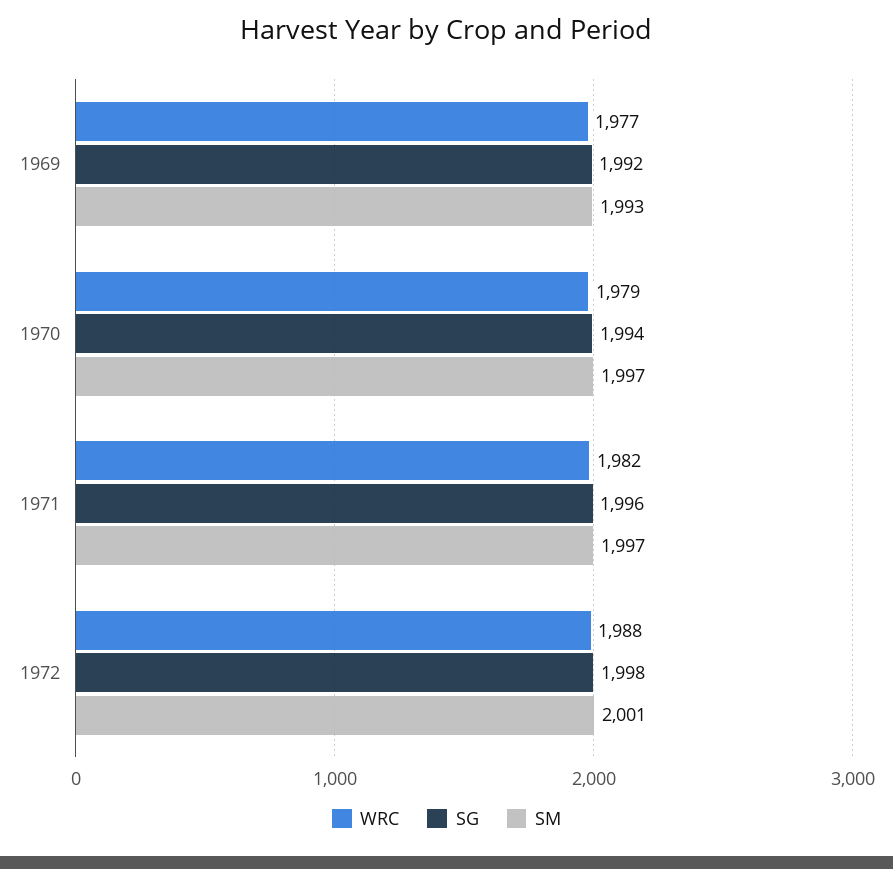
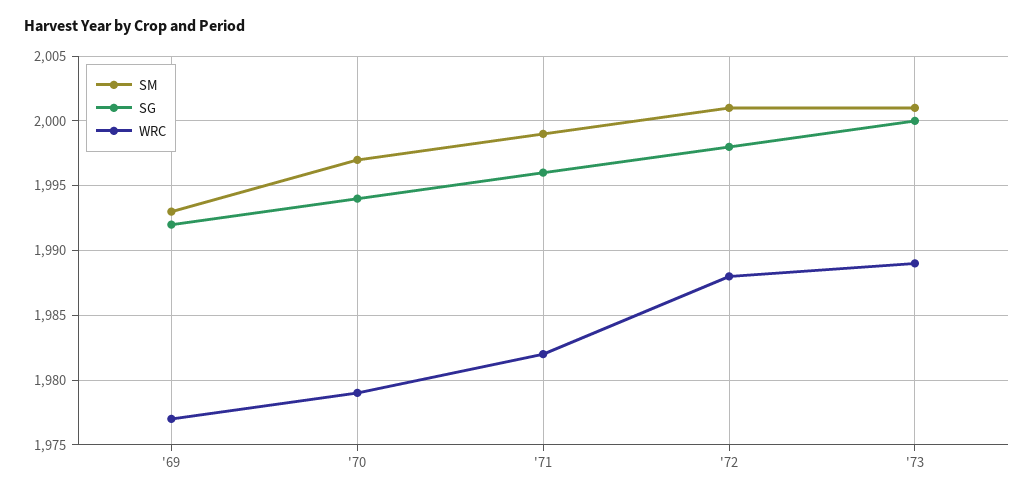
SM, 1971: 1997 -> 1999
SM, '73: none -> 2001
SG, '73: none -> 2000
WRC, '73: none -> 1989

